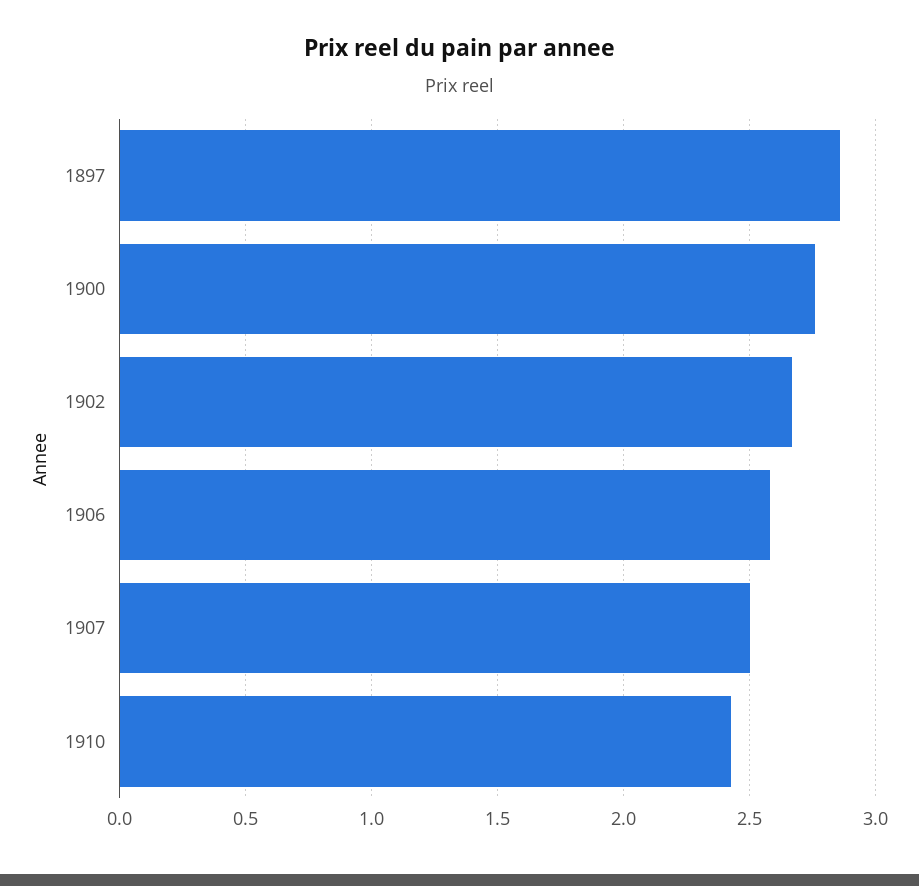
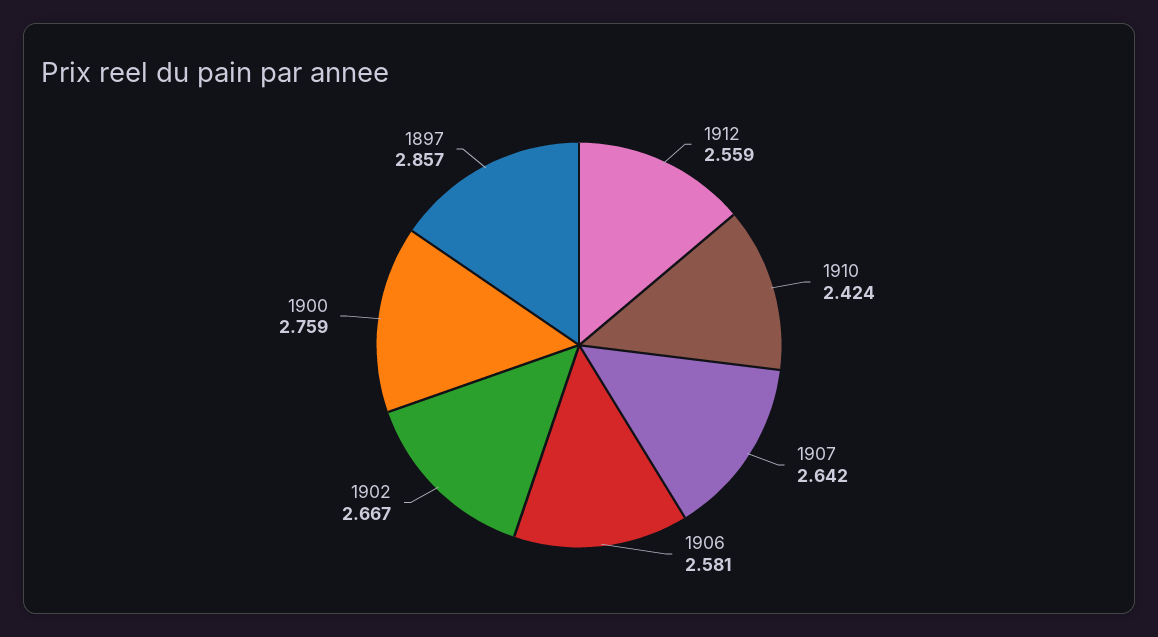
1907: 2.5 -> 2.642
1912: none -> 2.559

